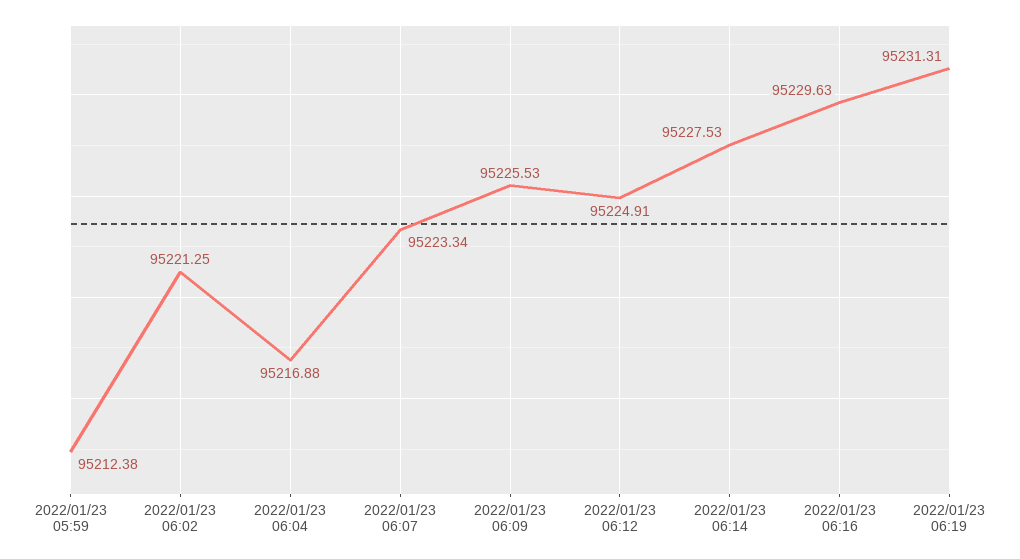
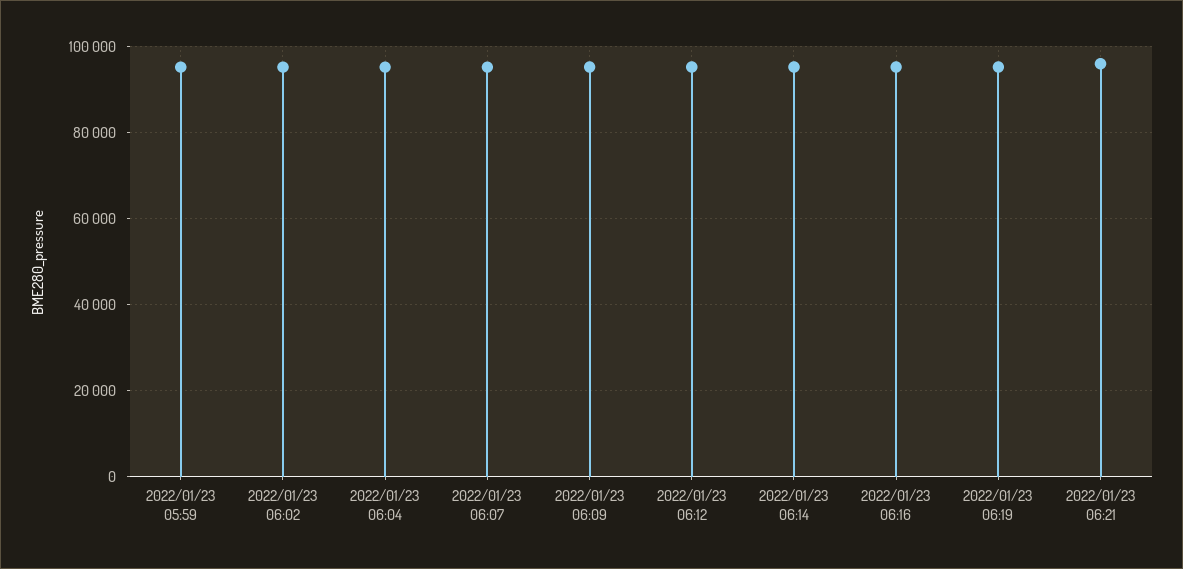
2022/01/23 06:21: none -> 96000

